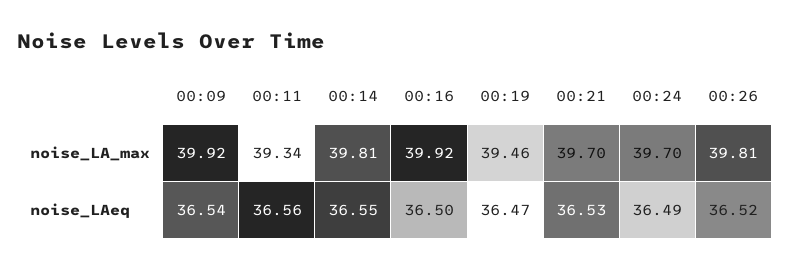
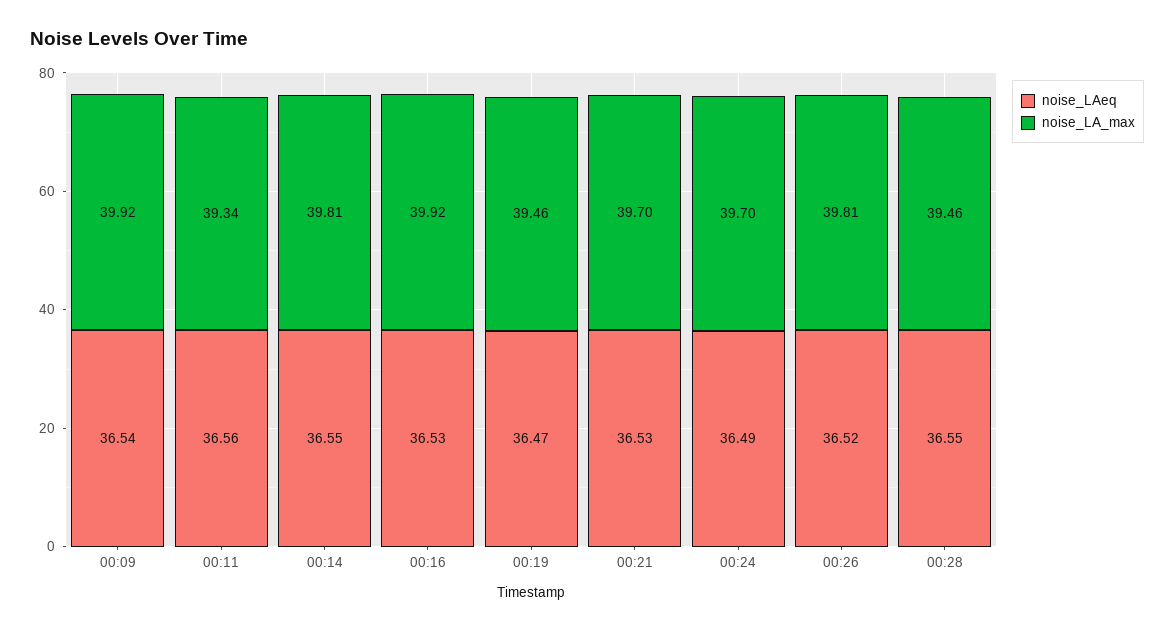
noise_LAeq, 00:16: 36.5 -> 36.53
noise_LAeq, 00:28: none -> 36.55
noise_LA_max, 00:28: none -> 39.46

